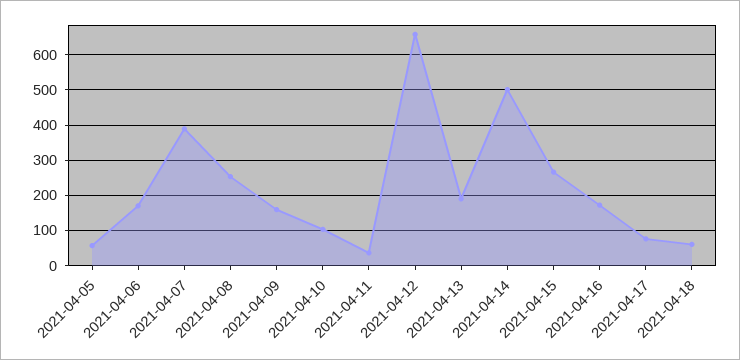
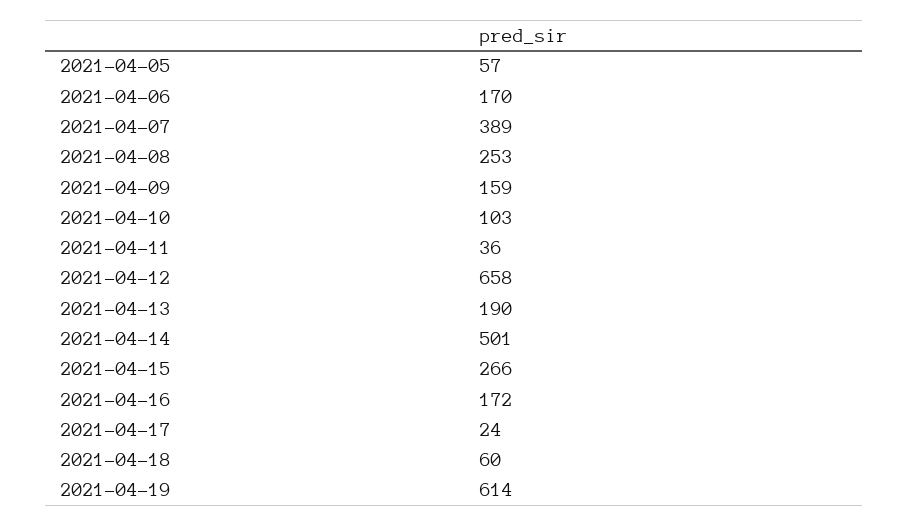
2021-04-17: 80 -> 24
2021-04-19: none -> 614

